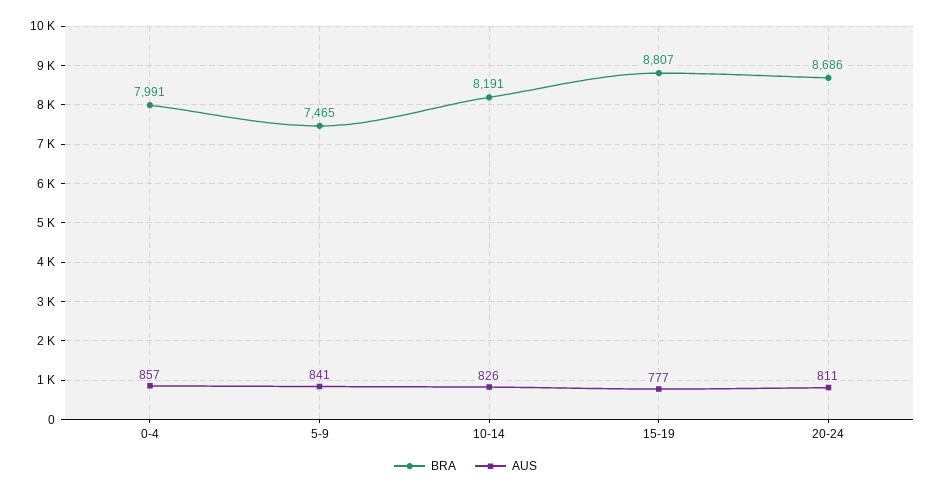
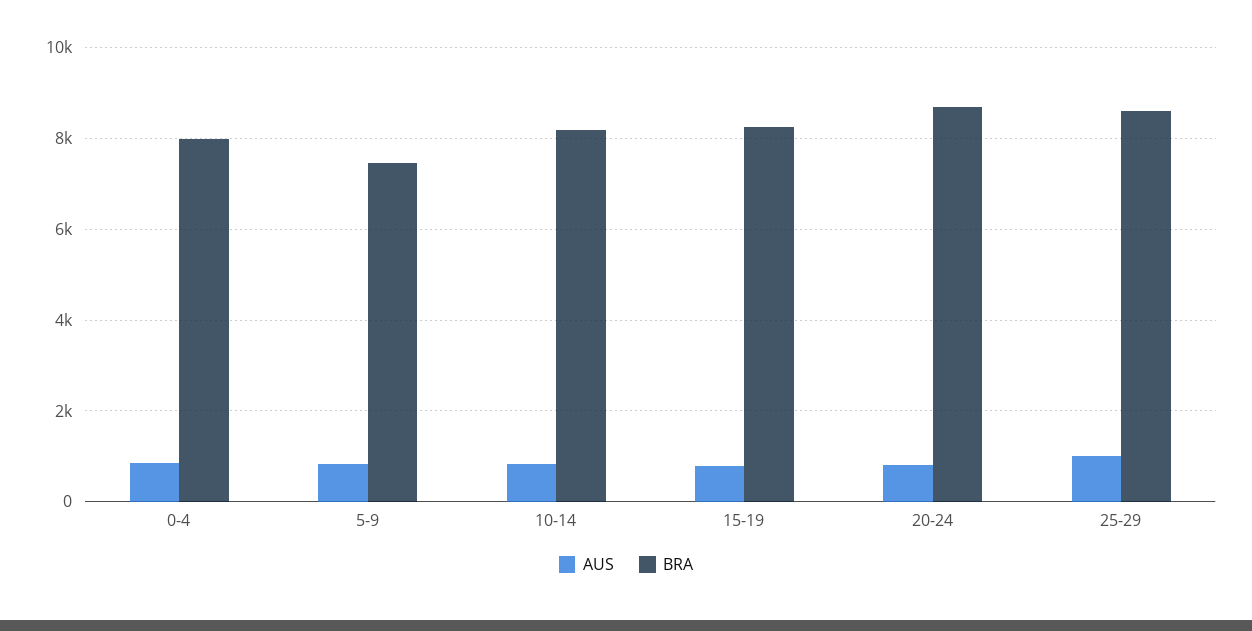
BRA, 15-19: 8807 -> 8200
AUS, 25-29: none -> 1000
BRA, 25-29: none -> 8600

